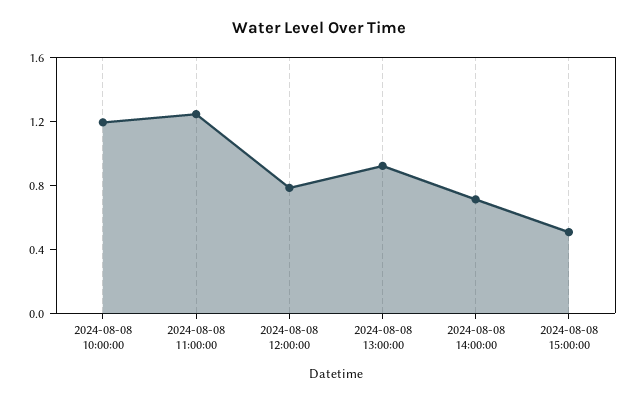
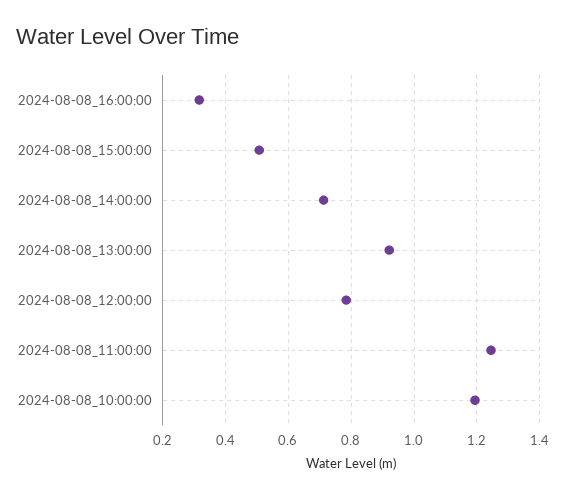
2024-08-08_16:00:00: none -> 0.32

